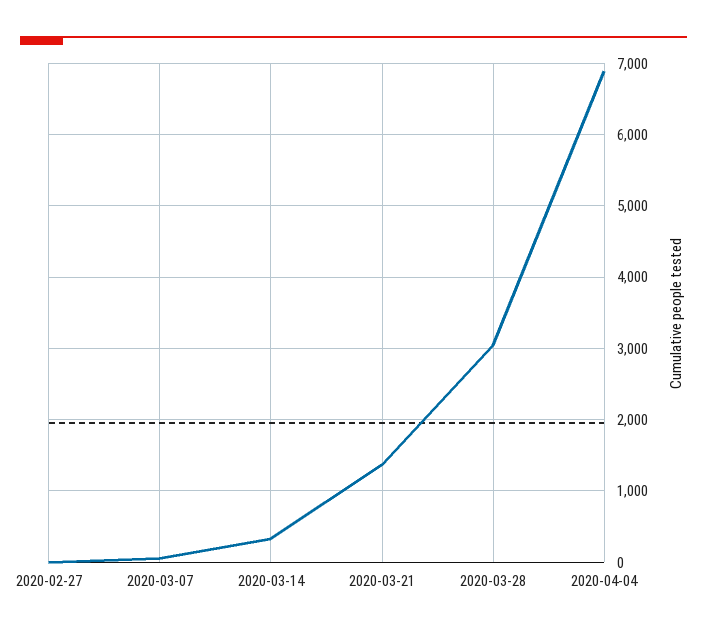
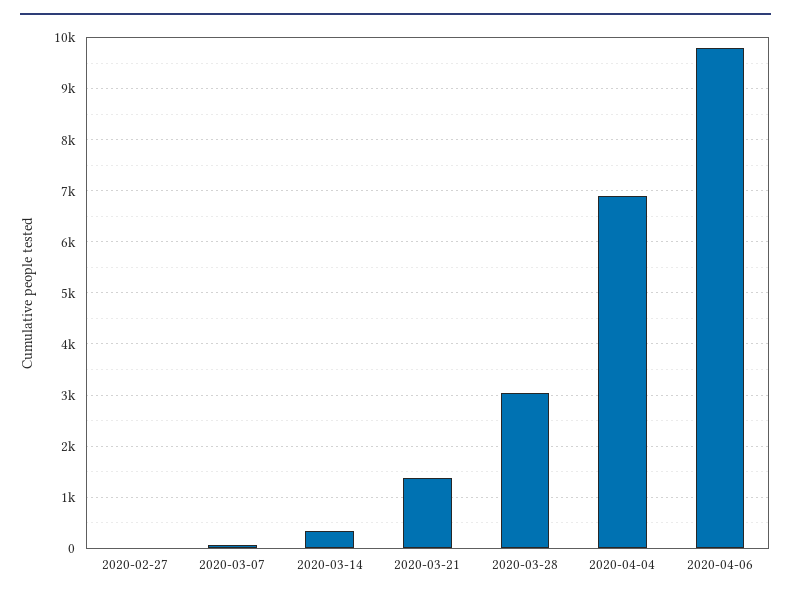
2020-04-06: none -> 9800

